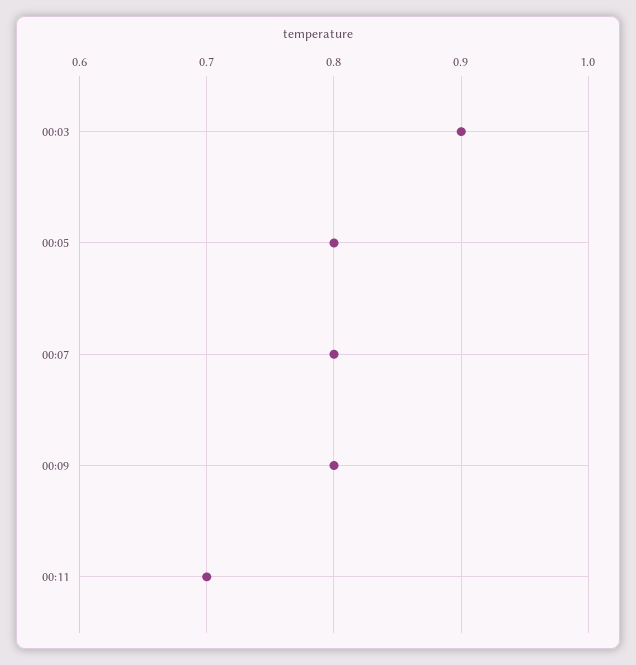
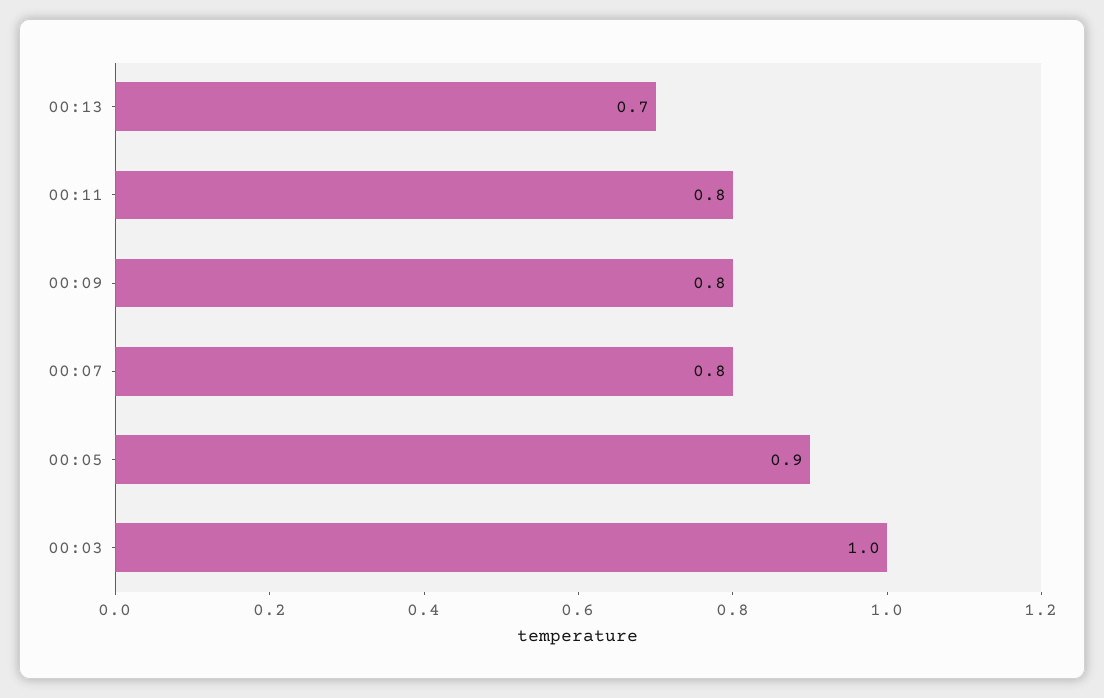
00:03: 0.9 -> 1
00:05: 0.8 -> 0.9
00:11: 0.7 -> 0.8
00:13: none -> 0.7

